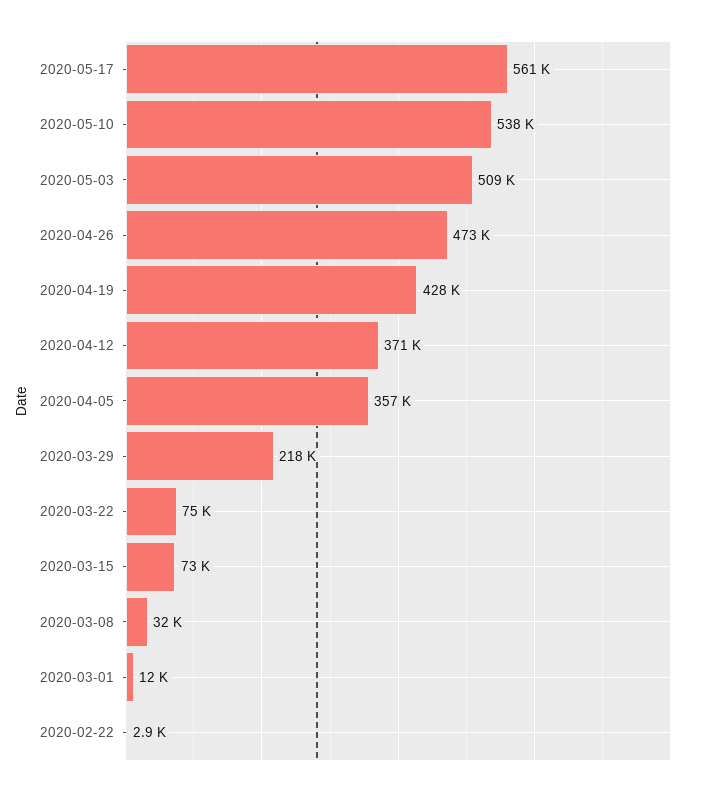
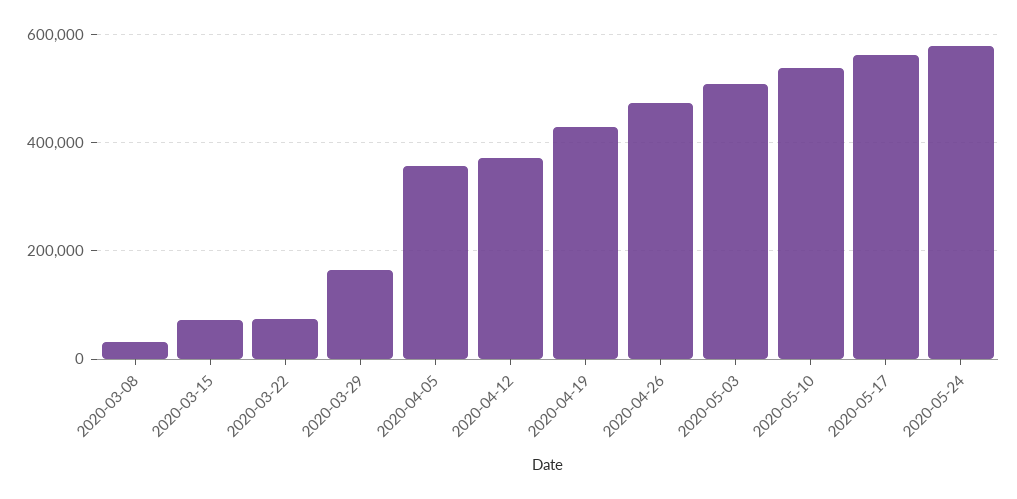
2020-03-29: 218000 -> 160000
2020-03-01: 12000 -> none
2020-02-22: 2900 -> none
2020-05-24: none -> 580000

